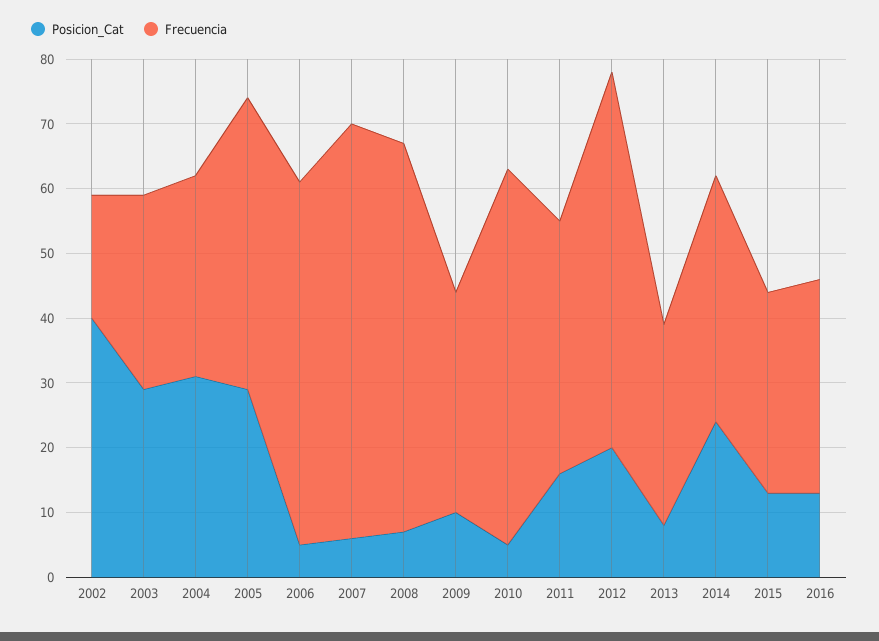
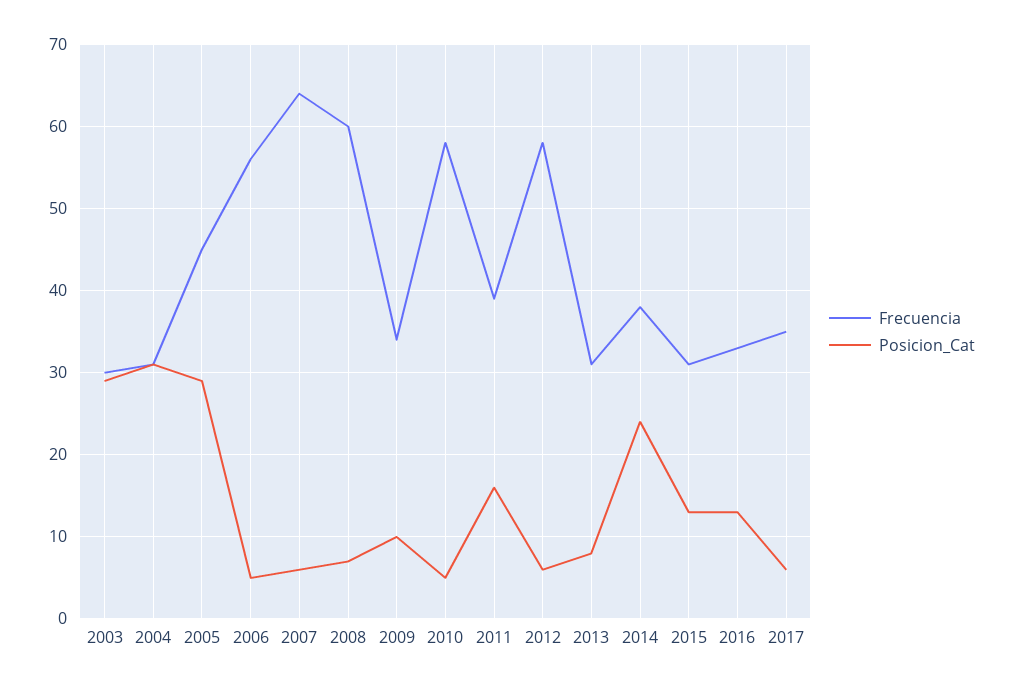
Posicion_Cat, 2002: 40 -> none
Frecuencia, 2002: 20 -> none
Posicion_Cat, 2012: 20 -> 6
Frecuencia, 2017: none -> 35
Posicion_Cat, 2017: none -> 6

